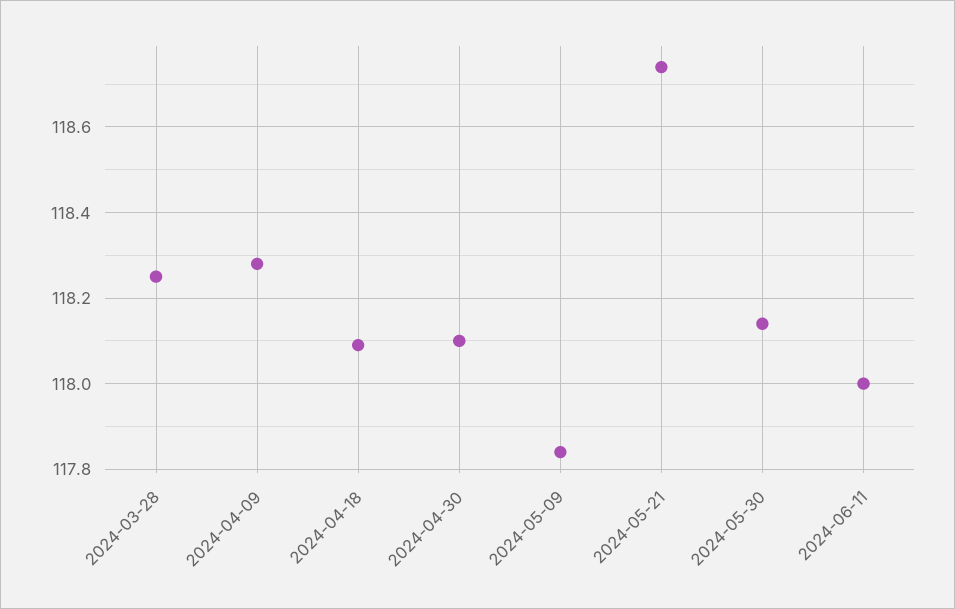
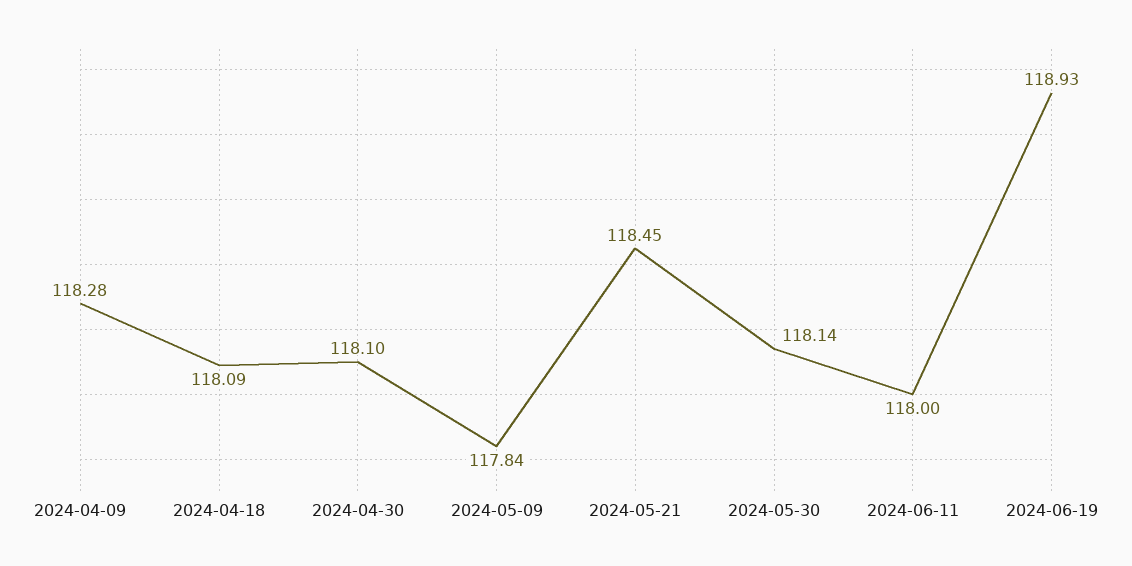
2024-03-28: 118.25 -> none
2024-05-21: 118.75 -> 118.45
2024-06-19: none -> 118.93

